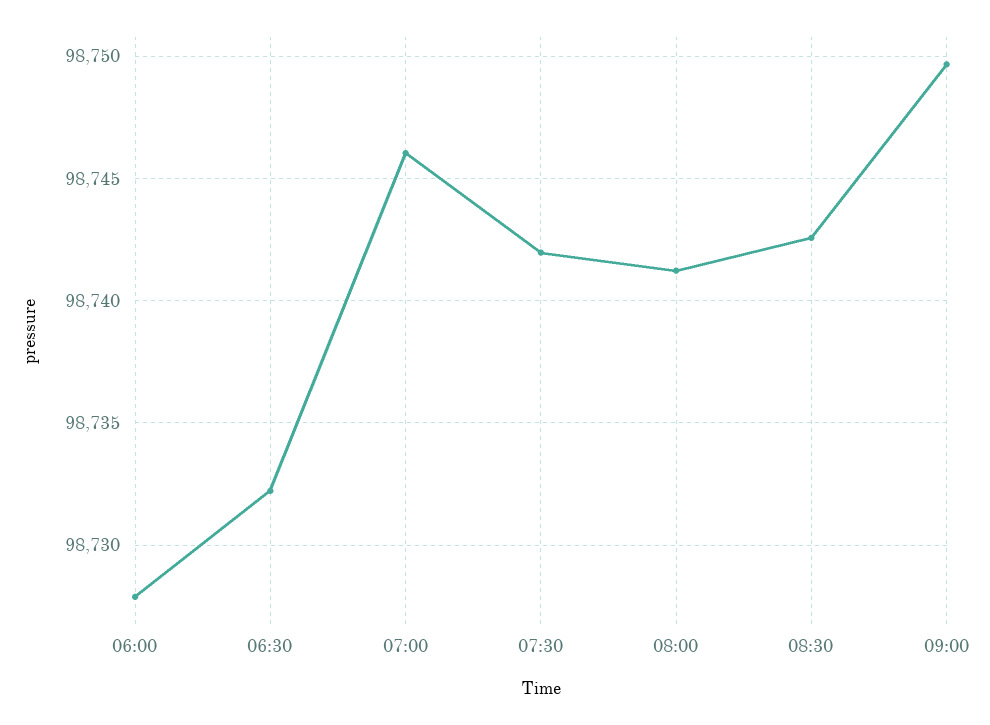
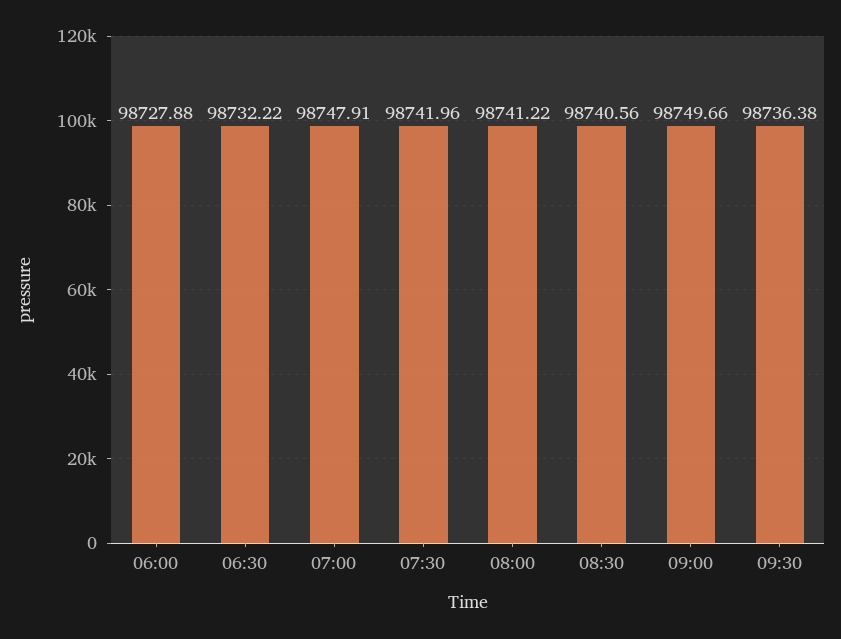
07:00: 98746 -> 98747.91
08:30: 98742.5 -> 98740.56
09:30: none -> 98736.38

